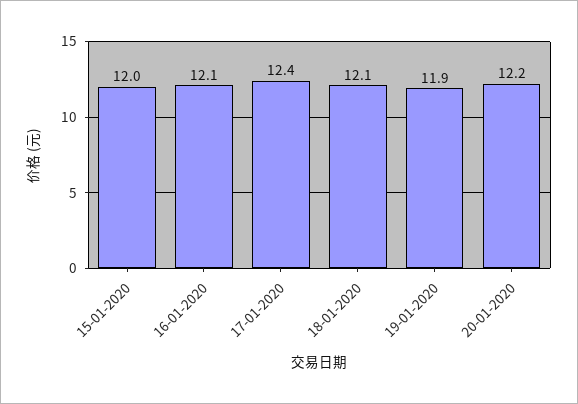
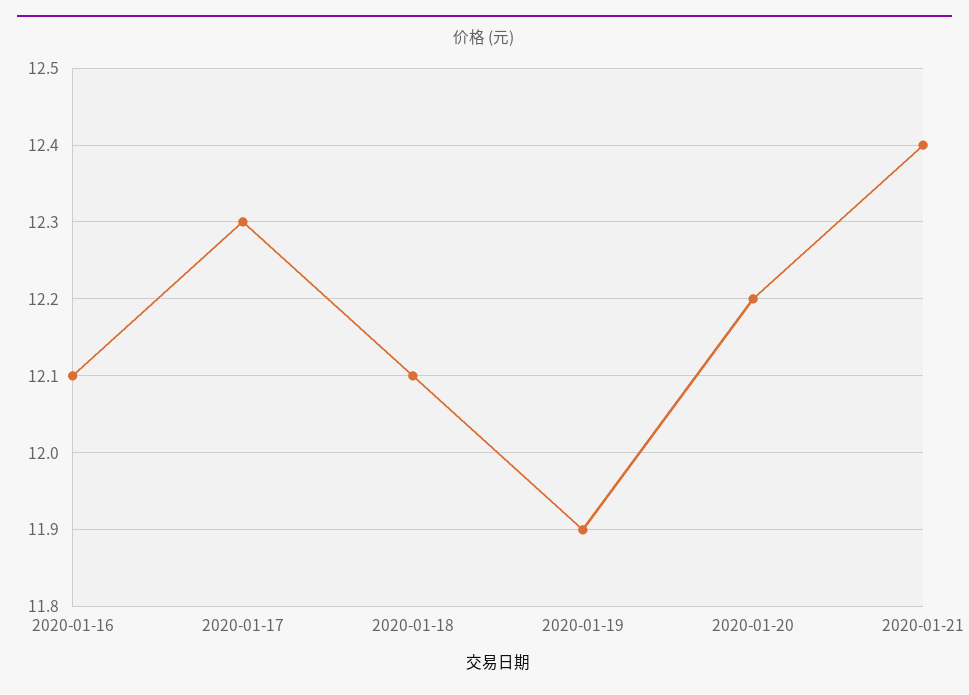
15-01-2020: 12 -> none
17-01-2020: 12.4 -> 12.3
2020-01-21: none -> 12.4

